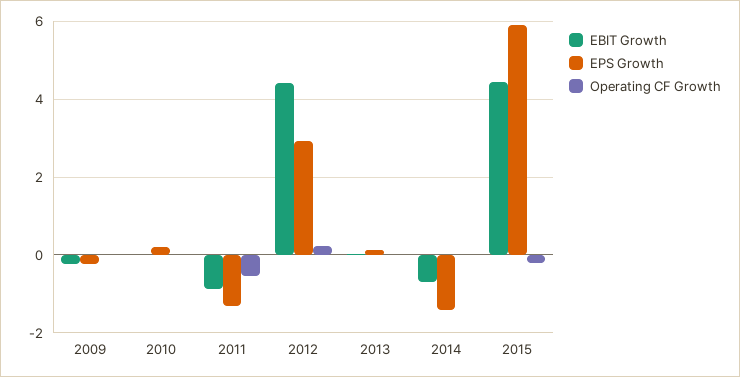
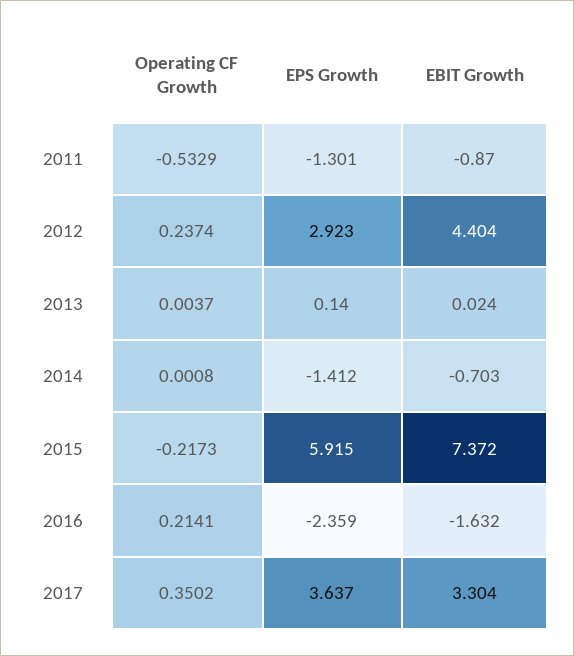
EBIT Growth, 2009: -0.2 -> none
EPS Growth, 2009: -0.2 -> none
Operating CF Growth, 2009: 0 -> none
EBIT Growth, 2010: 0 -> none
EPS Growth, 2010: 0.2 -> none
Operating CF Growth, 2010: 0 -> none
EBIT Growth, 2015: 4.4 -> 7.372
Operating CF Growth, 2016: none -> 0.2141
EPS Growth, 2016: none -> -2.359
EBIT Growth, 2016: none -> -1.632
Operating CF Growth, 2017: none -> 0.3502
EPS Growth, 2017: none -> 3.637
EBIT Growth, 2017: none -> 3.304

